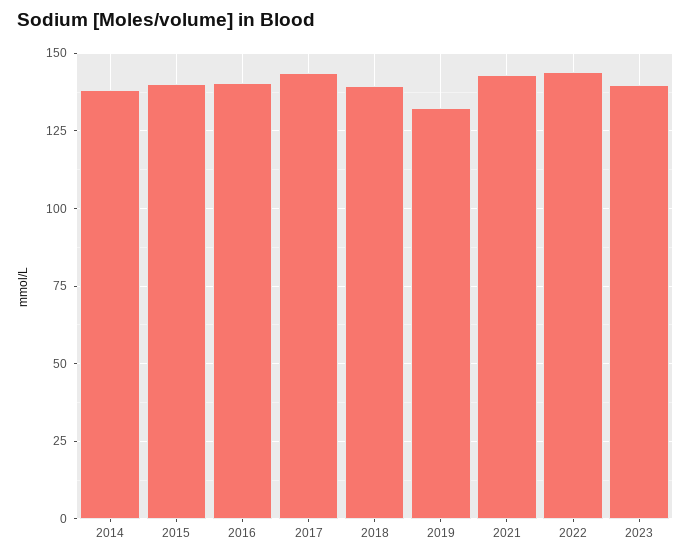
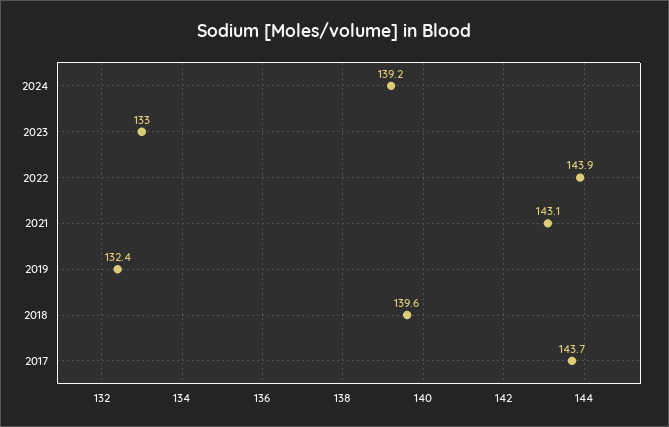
2014: 137.5 -> none
2015: 140 -> none
2016: 140 -> none
2023: 140 -> 133
2024: none -> 139.2

